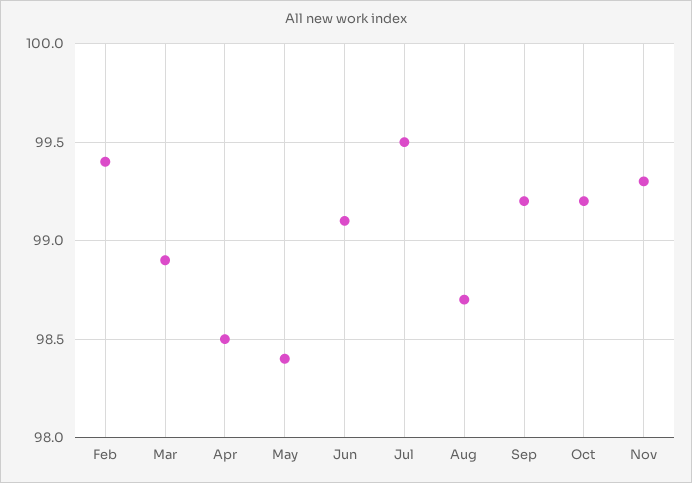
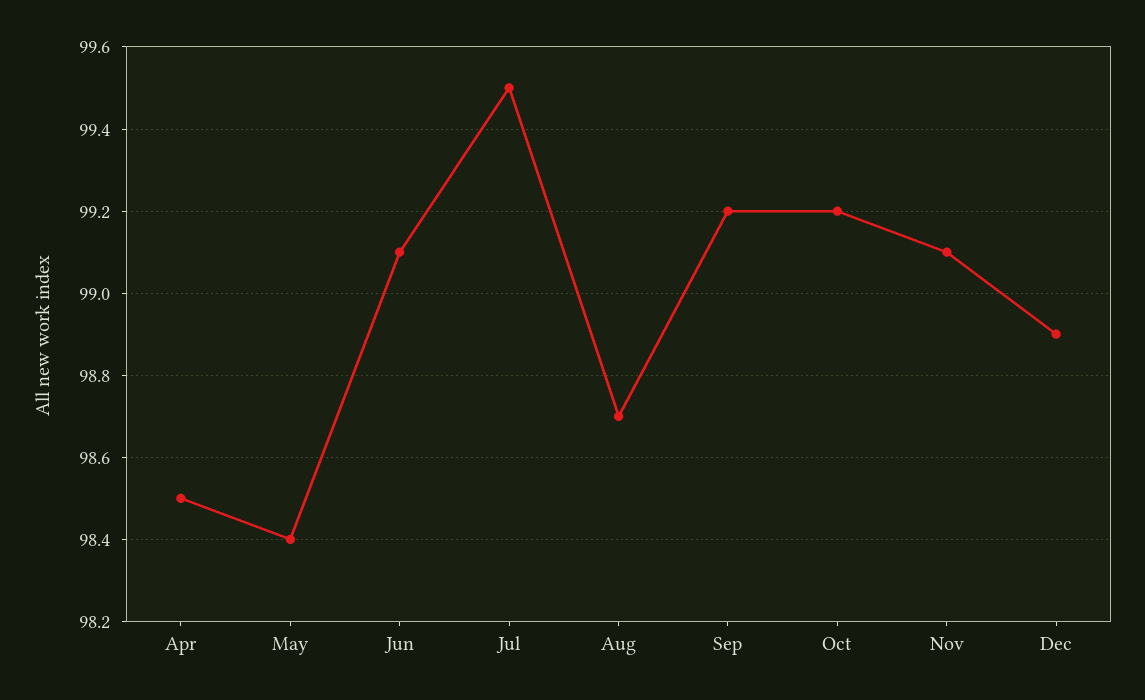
Feb: 99.4 -> none
Mar: 98.9 -> none
Nov: 99.3 -> 99.1
Dec: none -> 98.9

